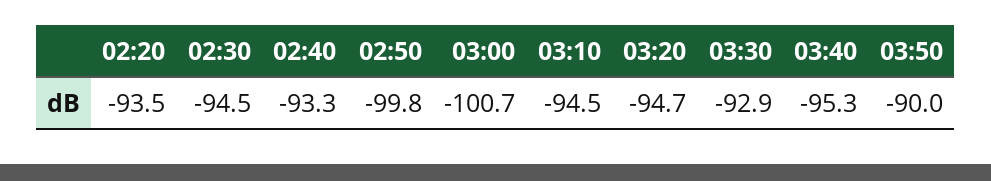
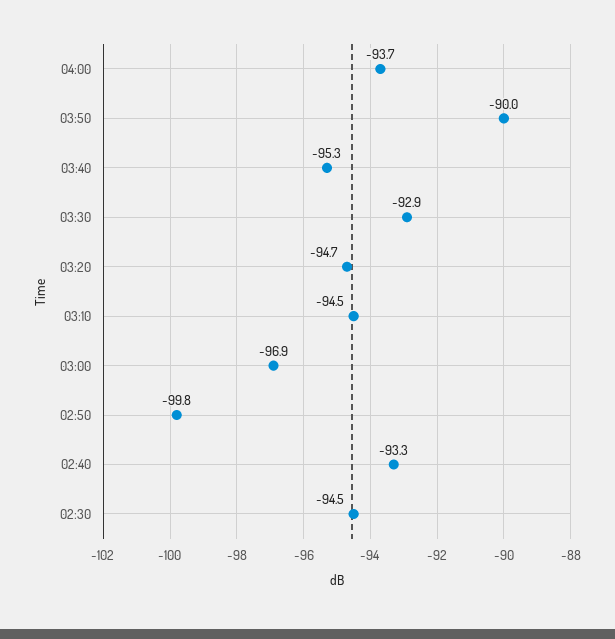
02:20: -93.5 -> none
03:00: -100.7 -> -96.9
04:00: none -> -93.7

